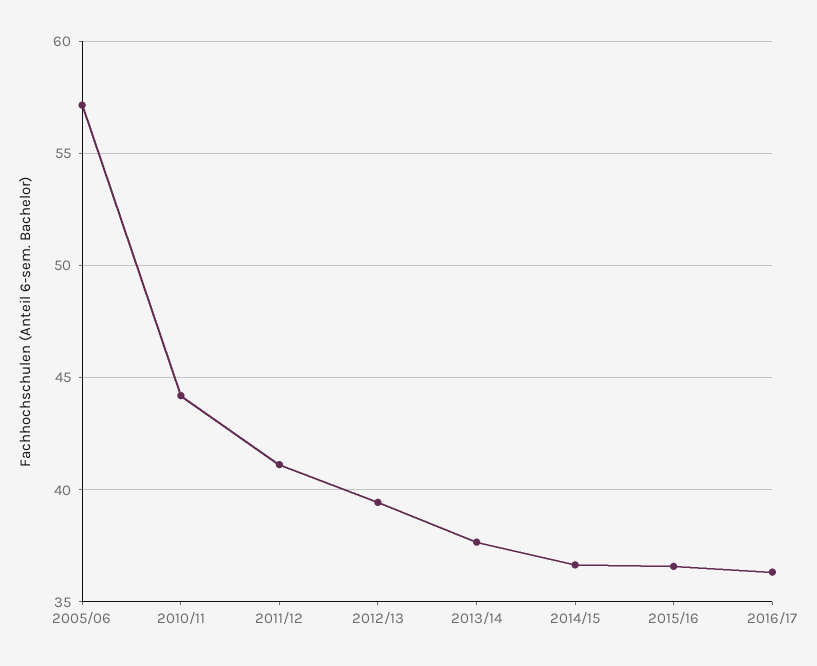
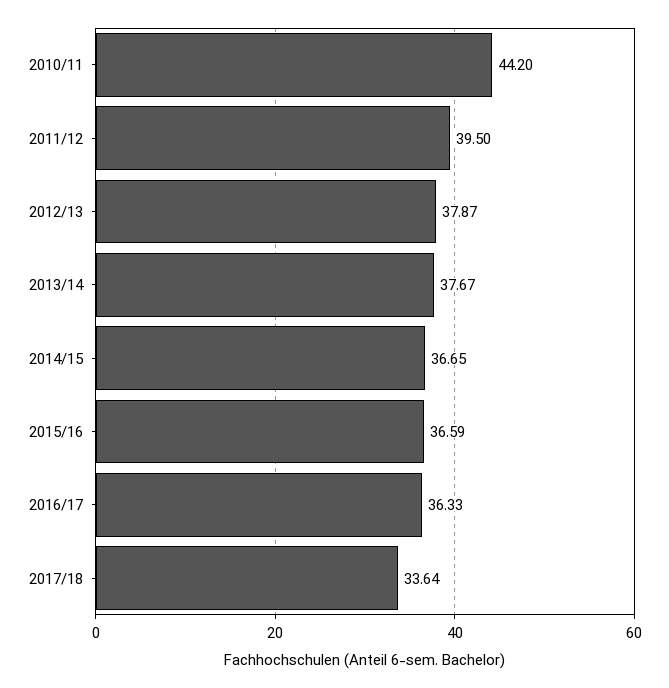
2005/06: 57 -> none
2011/12: 41 -> 39.5
2012/13: 39.5 -> 37.87
2017/18: none -> 33.64

